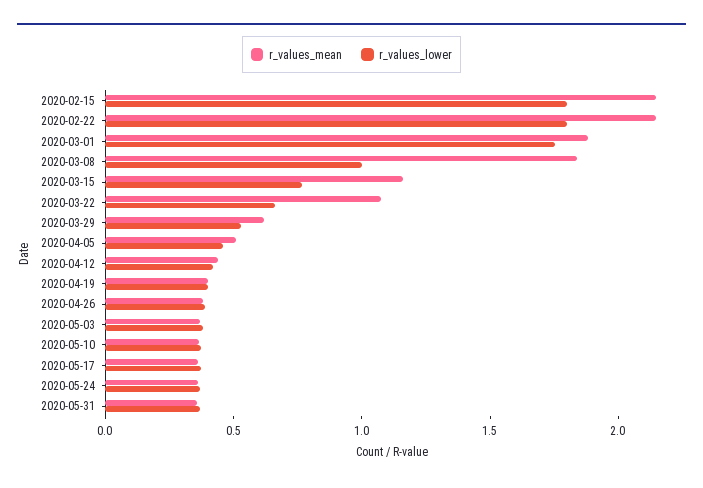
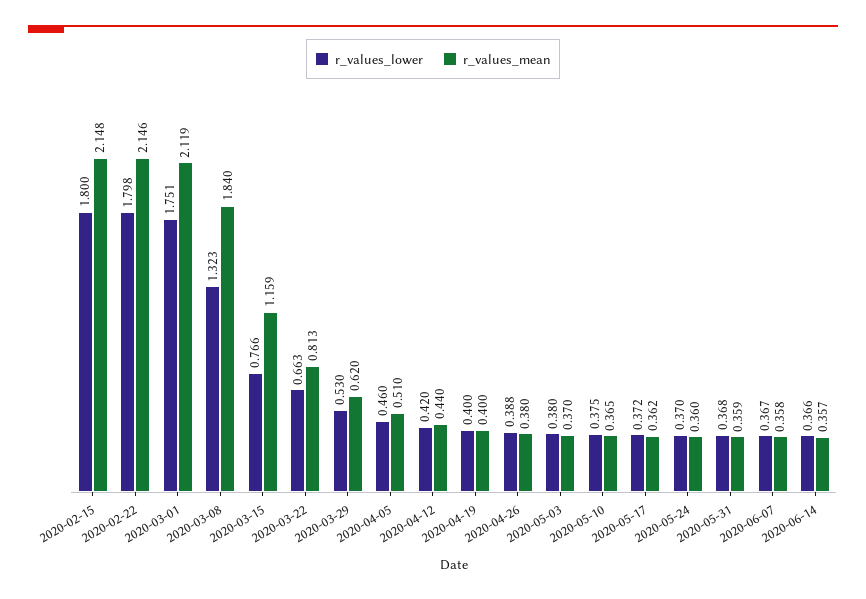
r_values_mean, 2020-03-01: 1.9 -> 2.119
r_values_lower, 2020-03-08: 1 -> 1.323
r_values_mean, 2020-03-22: 1.1 -> 0.813
r_values_lower, 2020-06-07: none -> 0.367
r_values_mean, 2020-06-07: none -> 0.358
r_values_lower, 2020-06-14: none -> 0.366
r_values_mean, 2020-06-14: none -> 0.357

